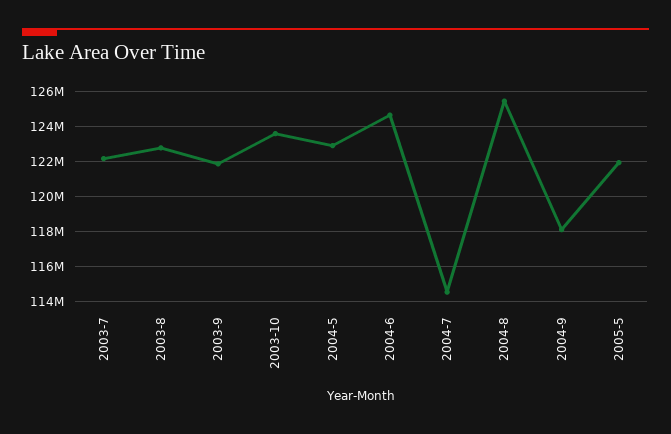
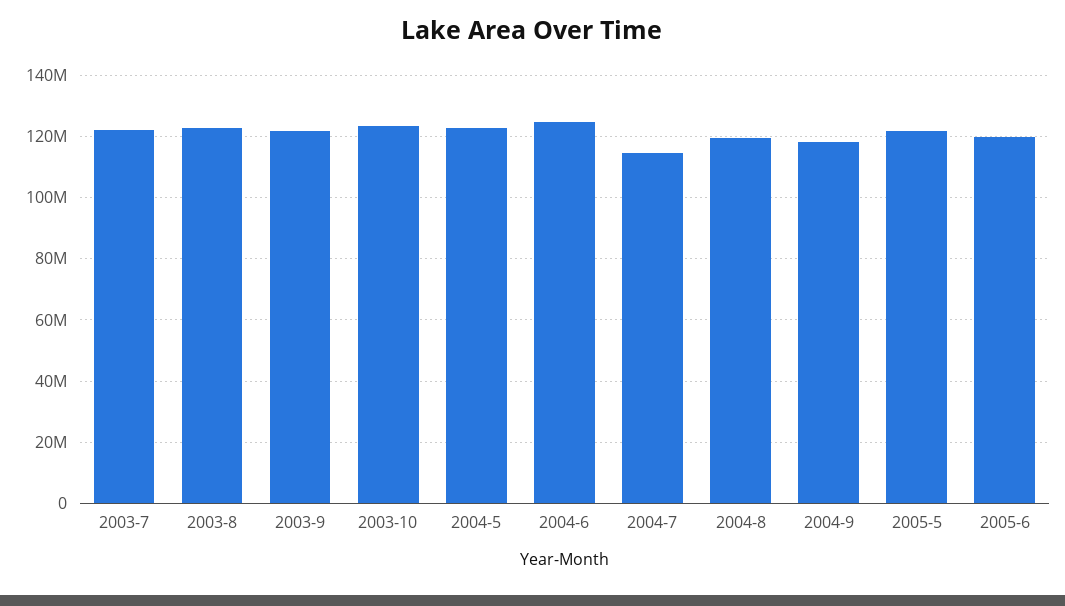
2004-8: 125500000 -> 120000000
2005-6: none -> 120000000

